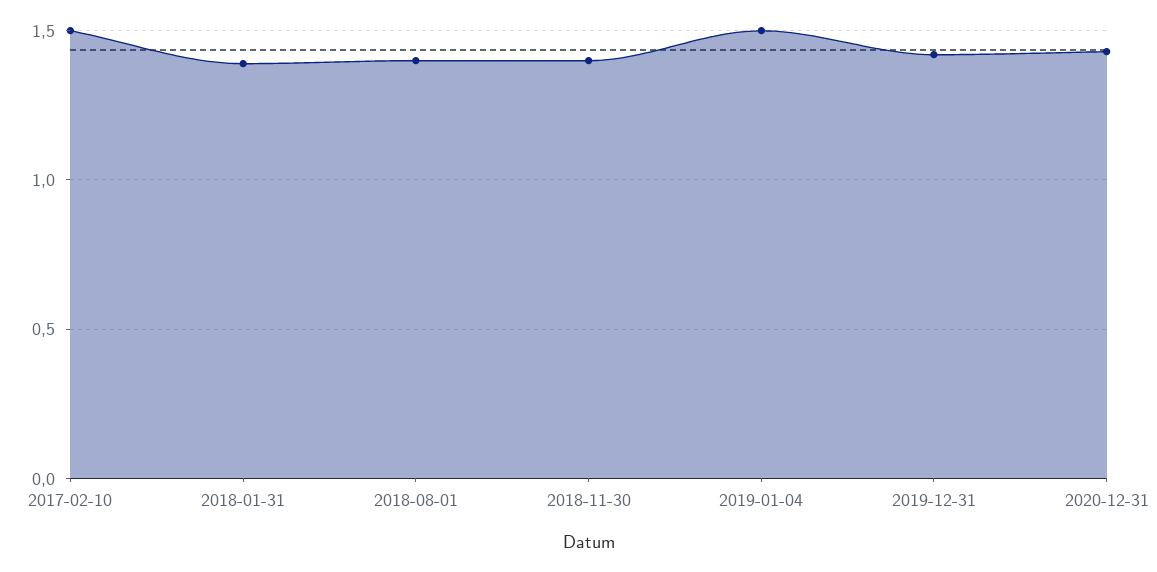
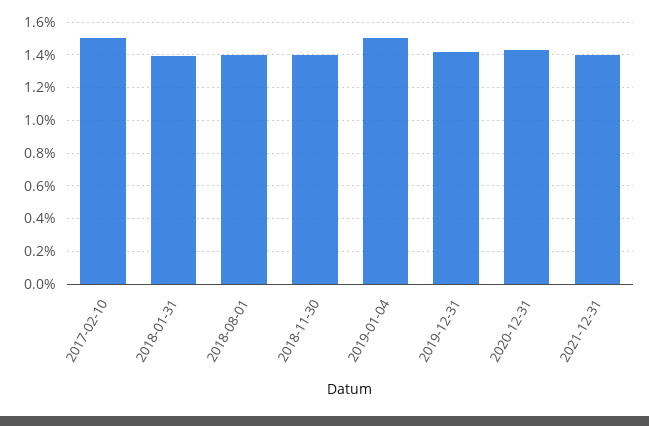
2021-12-31: none -> 1.4

